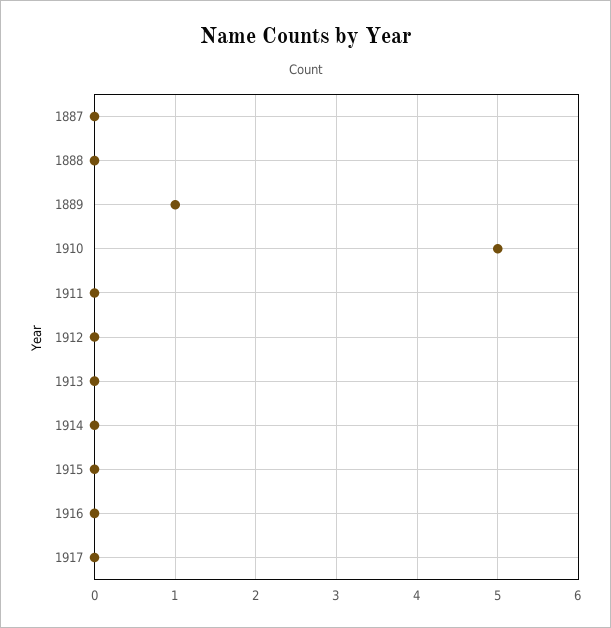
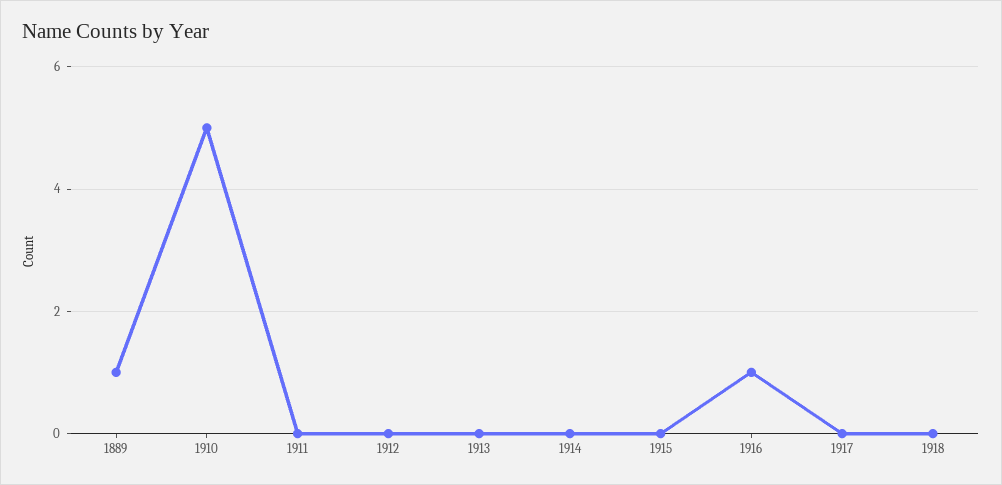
1887: 0 -> none
1888: 0 -> none
1916: 0 -> 1
1918: none -> 0

